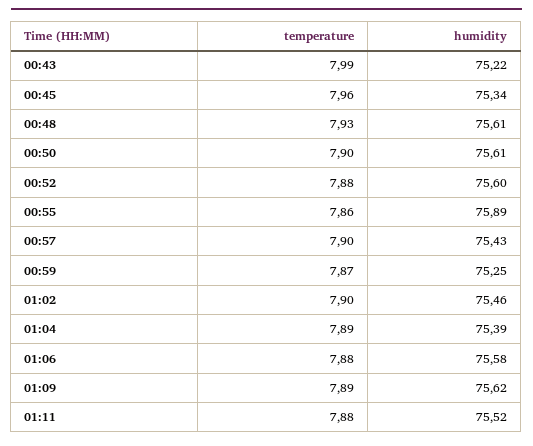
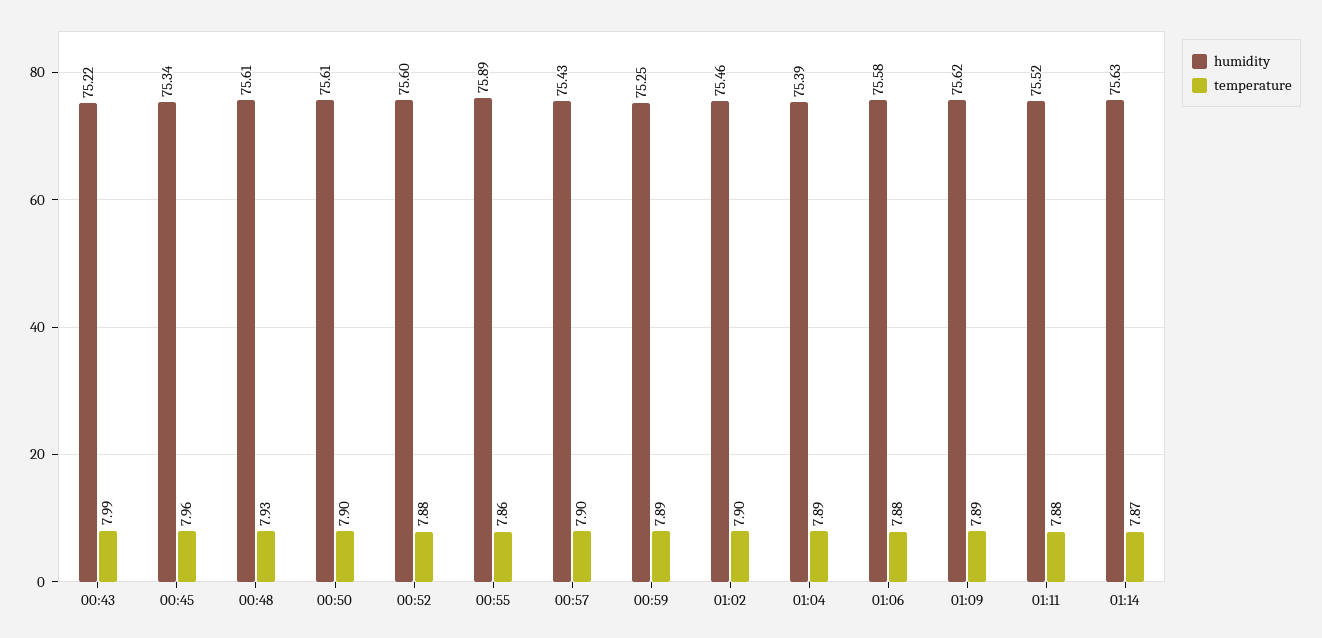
temperature, 00:59: 7.87 -> 7.89
humidity, 01:14: none -> 75.63
temperature, 01:14: none -> 7.87

